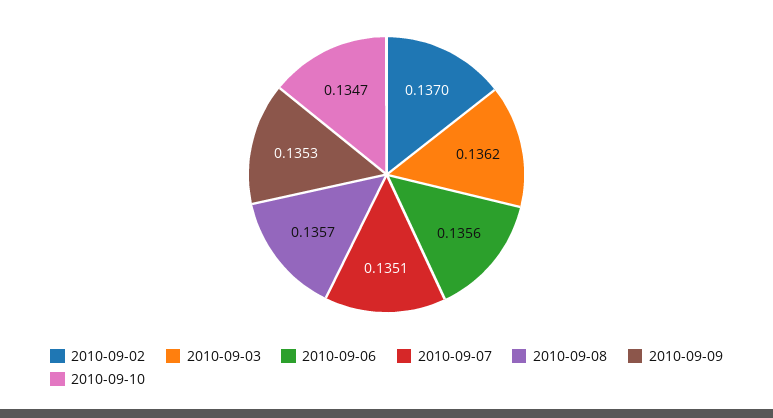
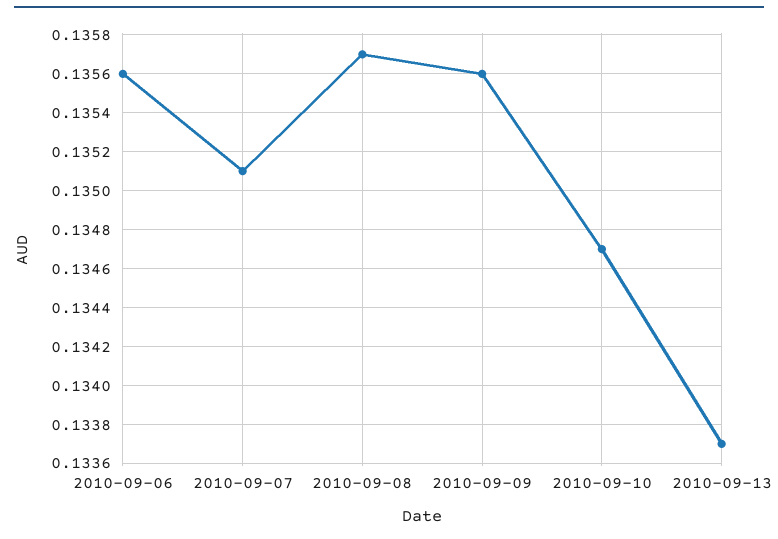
2010-09-02: 0.137 -> none
2010-09-03: 0.1362 -> none
2010-09-09: 0.1353 -> 0.1356
2010-09-13: none -> 0.1337

